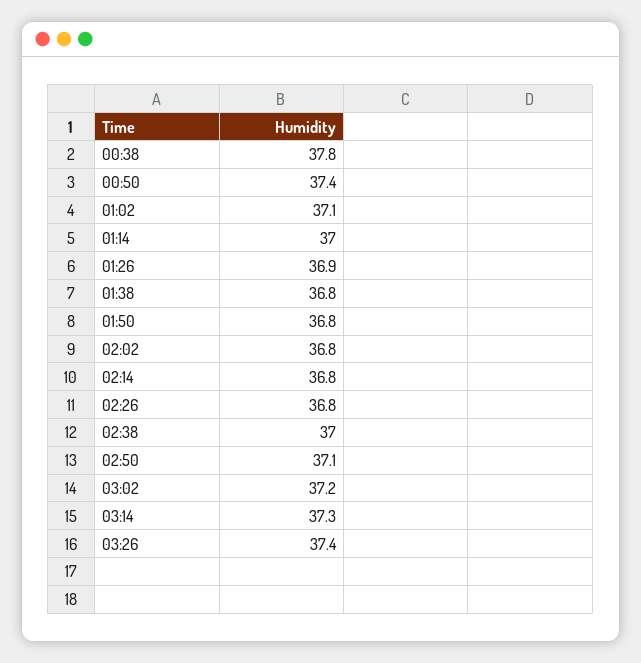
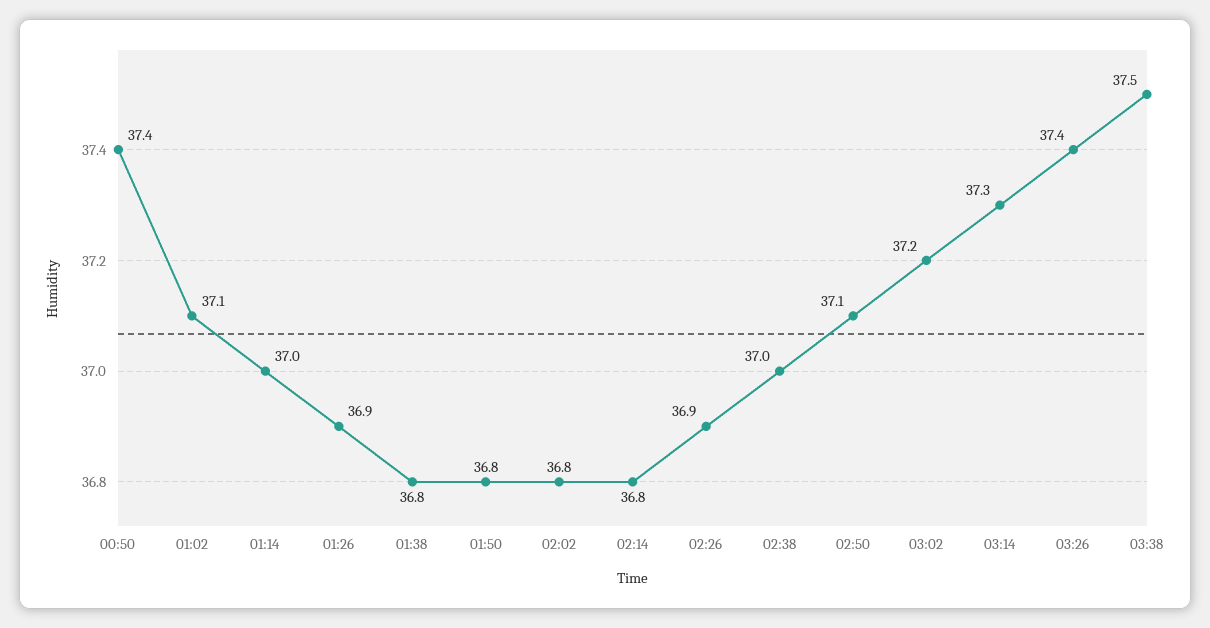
00:38: 37.8 -> none
02:26: 36.8 -> 36.9
03:38: none -> 37.5

